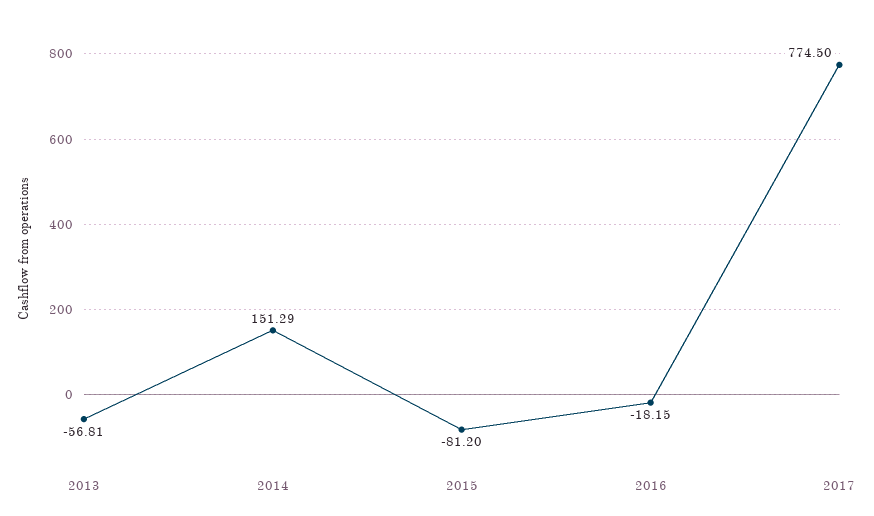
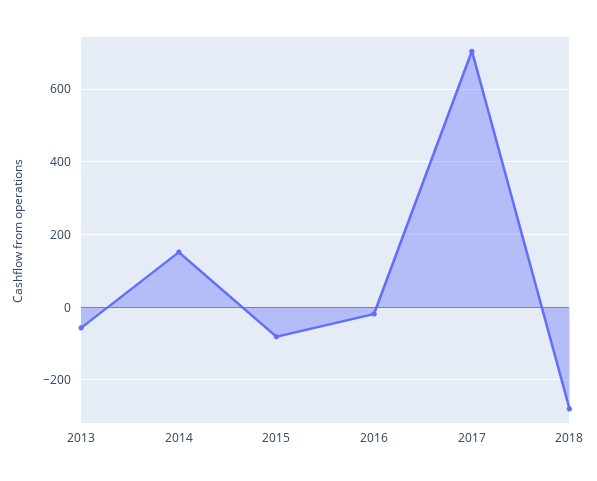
2017: 774.5 -> 700
2018: none -> -280

